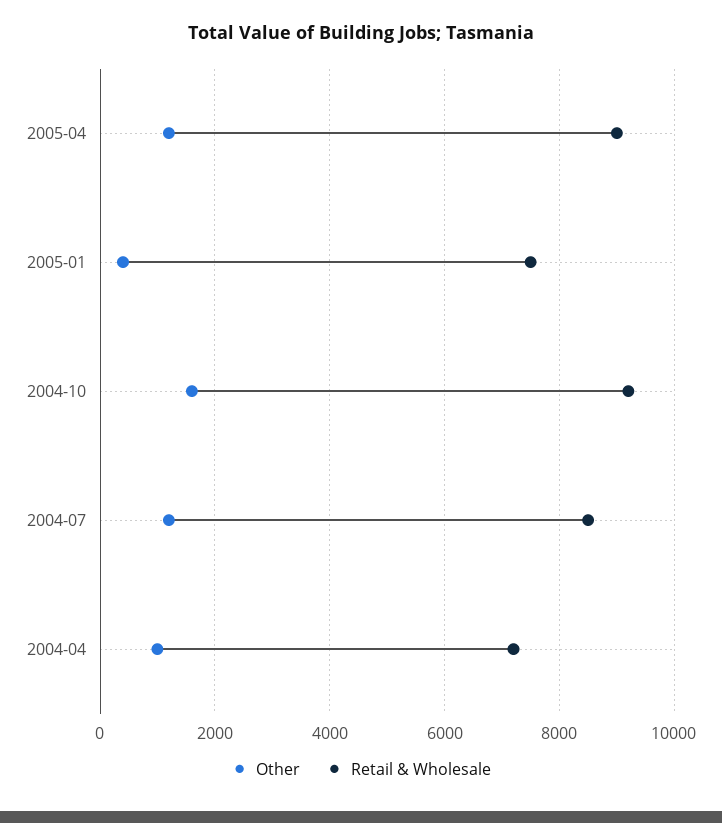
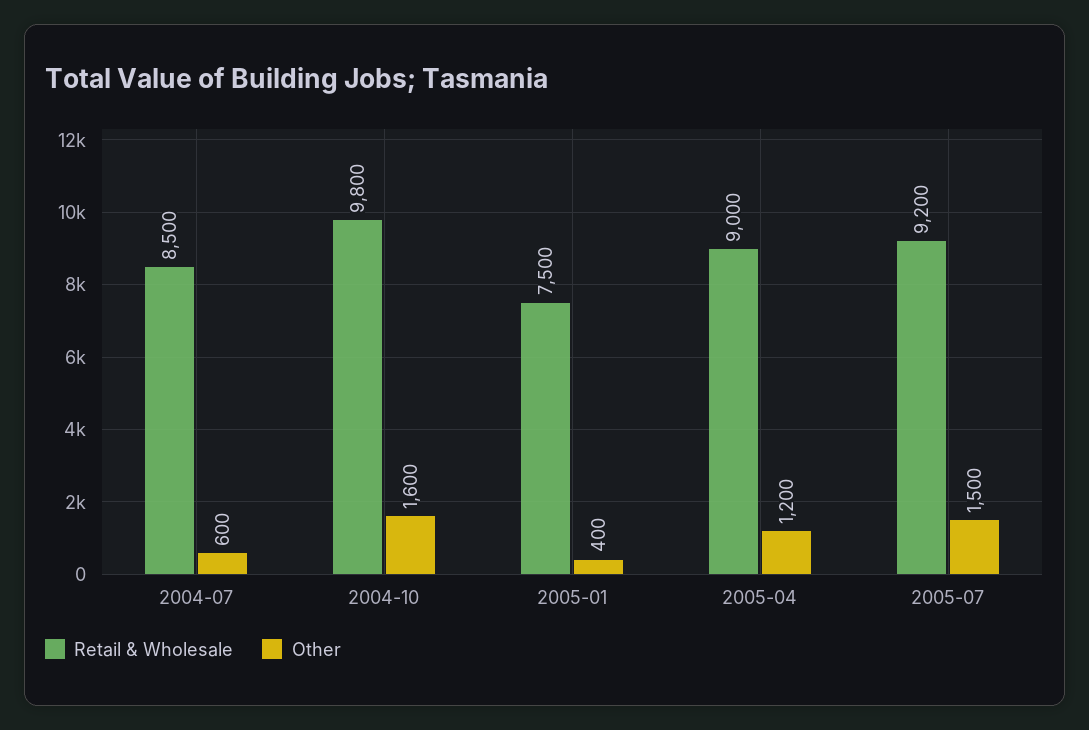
Retail & Wholesale, 2004-10: 9200 -> 9800
Other, 2004-07: 1200 -> 600
Other, 2004-04: 1000 -> none
Retail & Wholesale, 2004-04: 7200 -> none
Retail & Wholesale, 2005-07: none -> 9200
Other, 2005-07: none -> 1500

